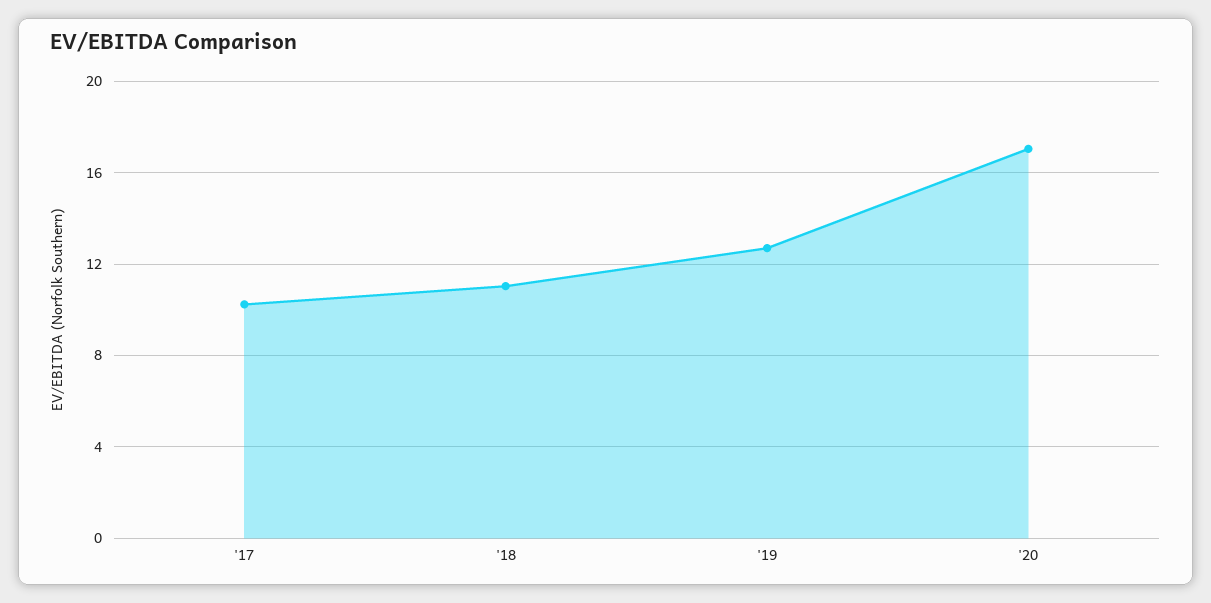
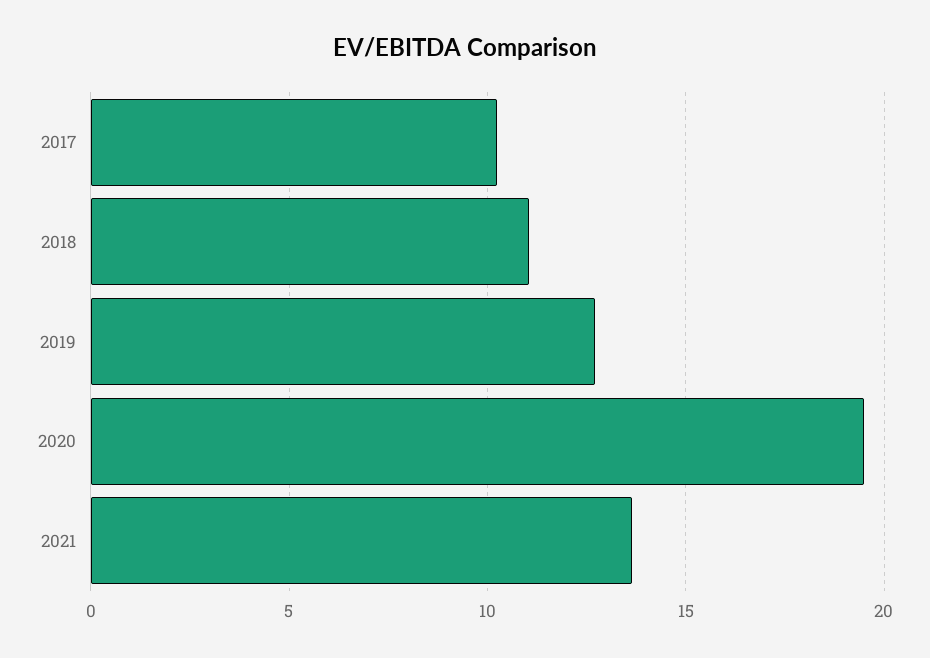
'20: 17 -> 19.5
2021: none -> 13.5

